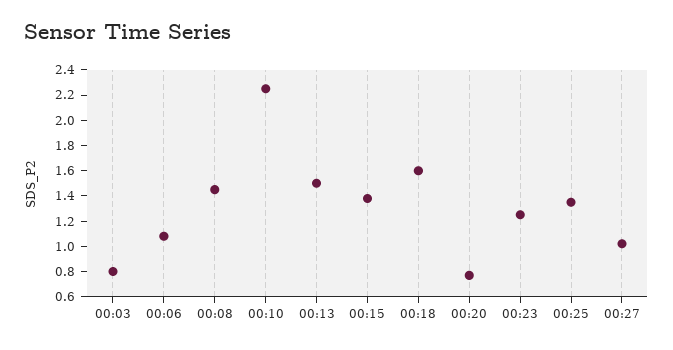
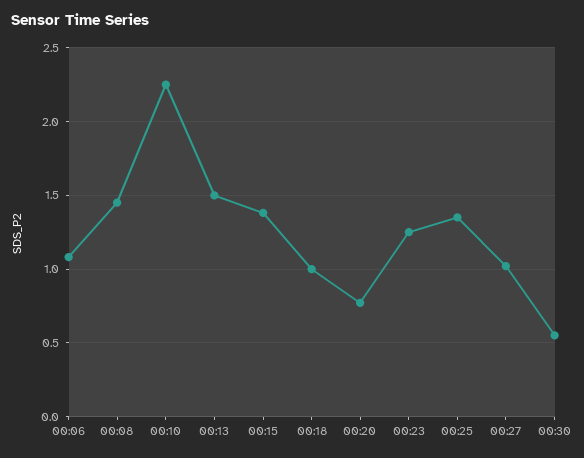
00:03: 0.8 -> none
00:18: 1.6 -> 1
00:30: none -> 0.55

